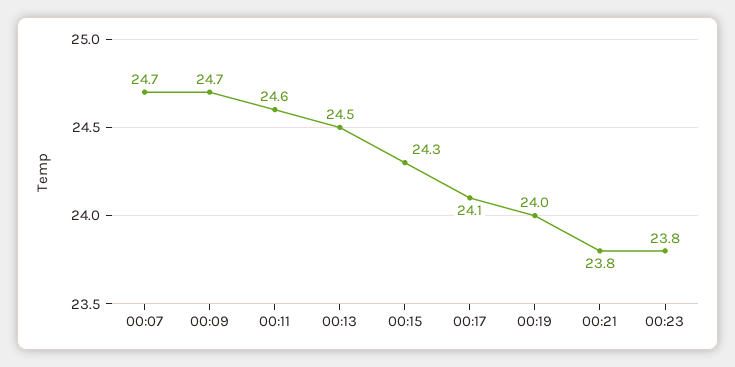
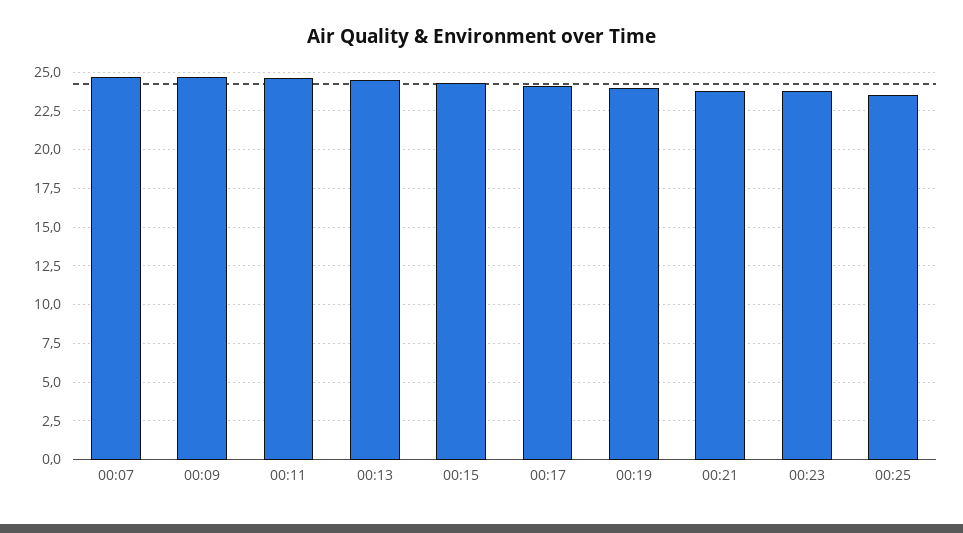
00:25: none -> 23.5

